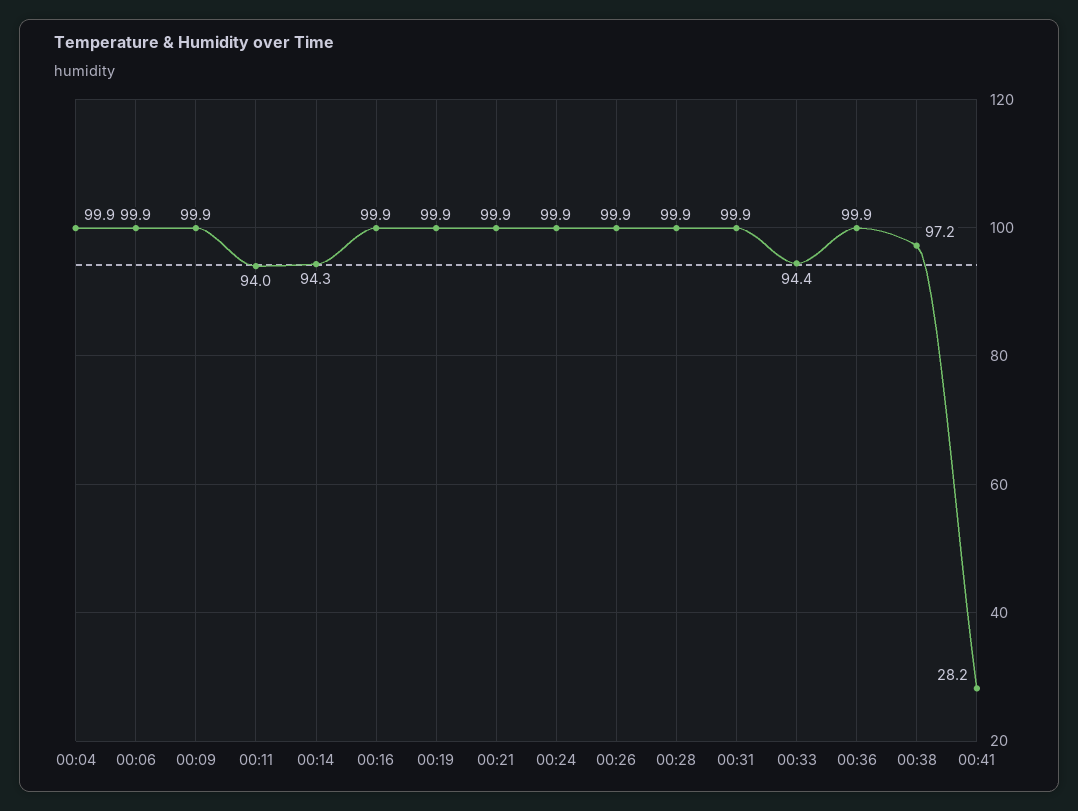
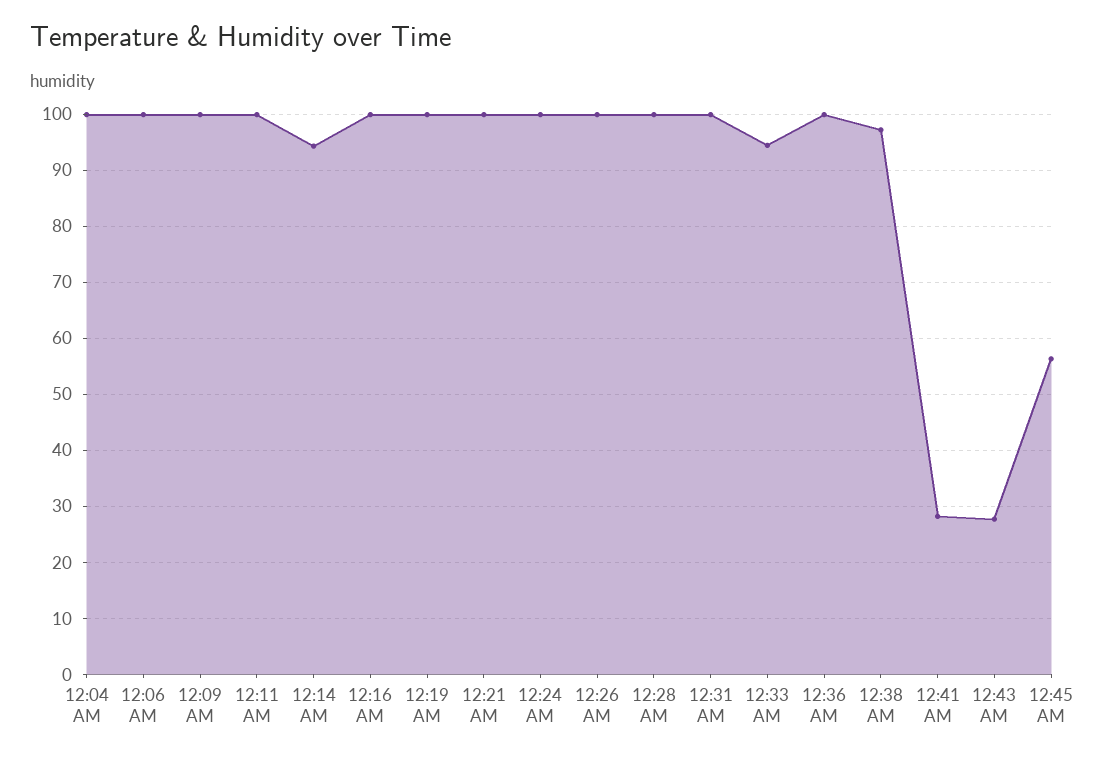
00:11: 94 -> 100
12:43 AM: none -> 28
12:45 AM: none -> 56

